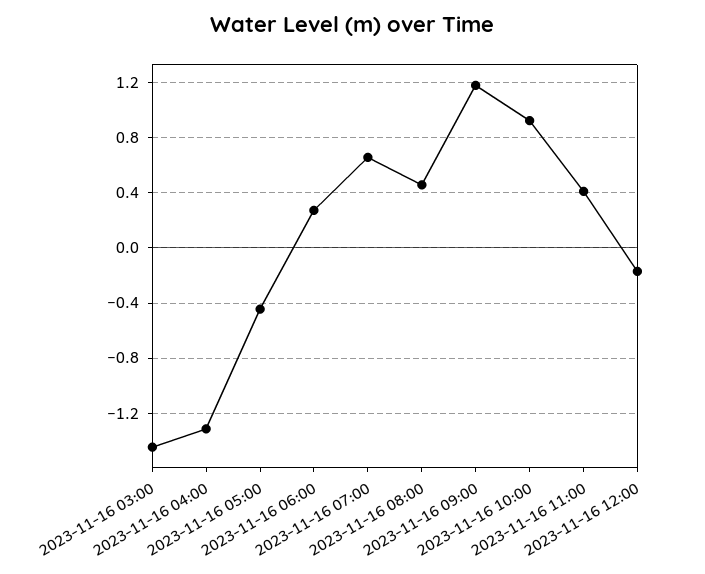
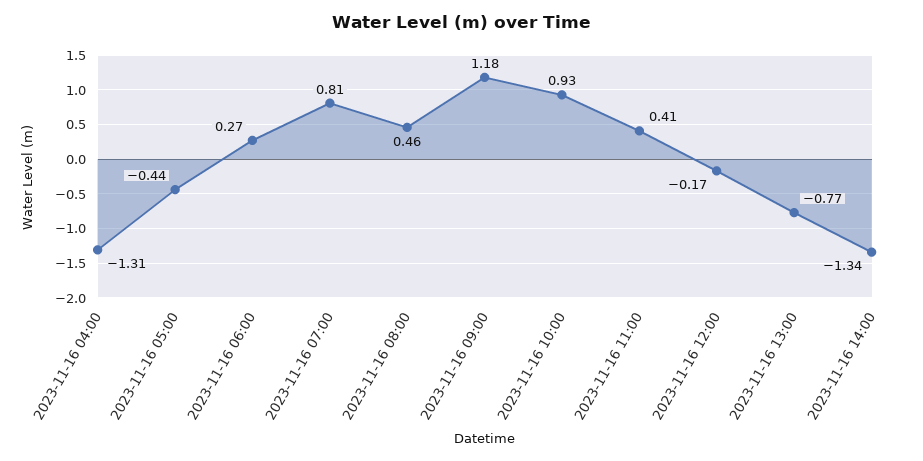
2023-11-16 03:00: -1.45 -> none
2023-11-16 07:00: 0.65 -> 0.81
2023-11-16 13:00: none -> -0.77
2023-11-16 14:00: none -> -1.34

